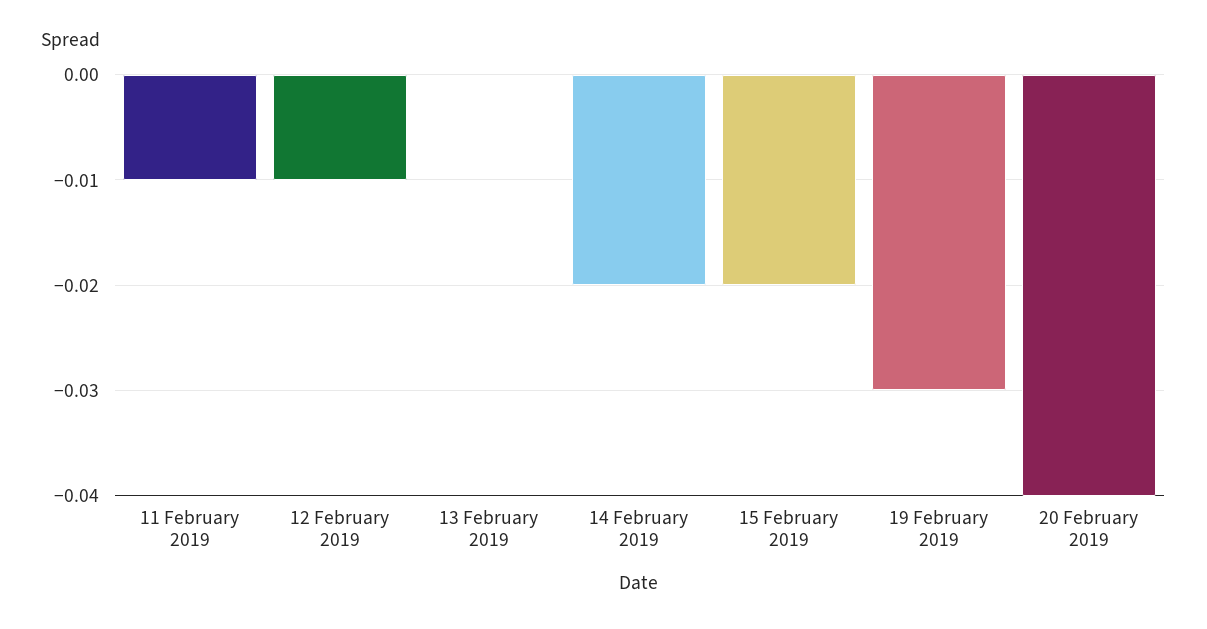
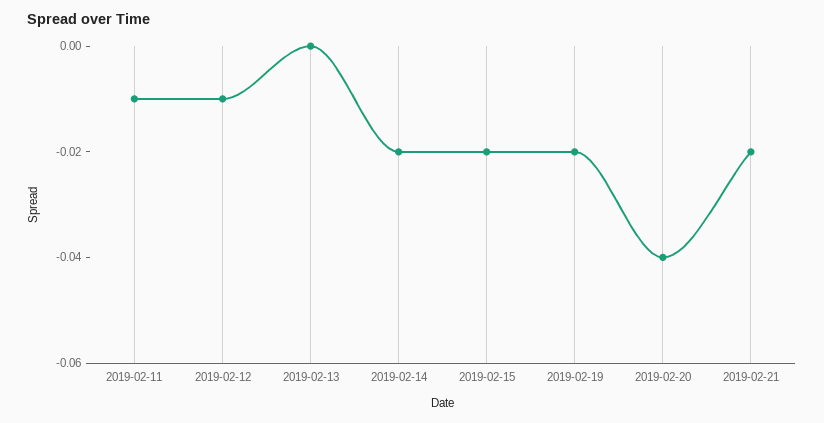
19 February 2019: -0.03 -> -0.02
2019-02-21: none -> -0.02

